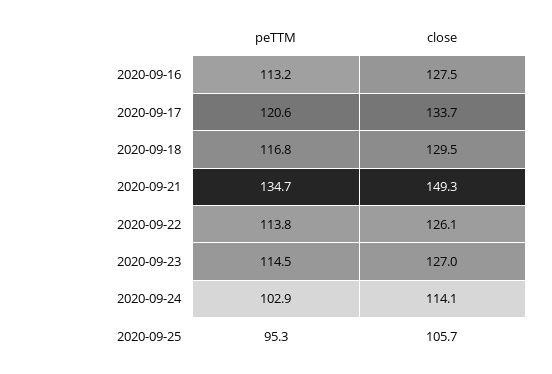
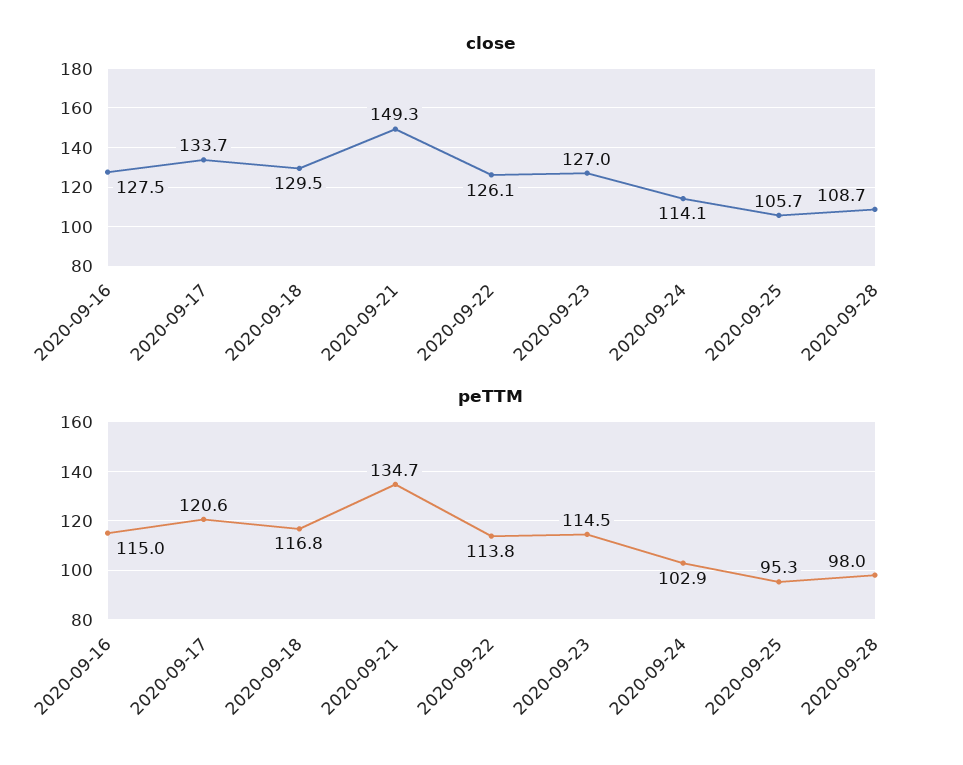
peTTM, 2020-09-16: 113.2 -> 115
close, 2020-09-28: none -> 108.7
peTTM, 2020-09-28: none -> 98

